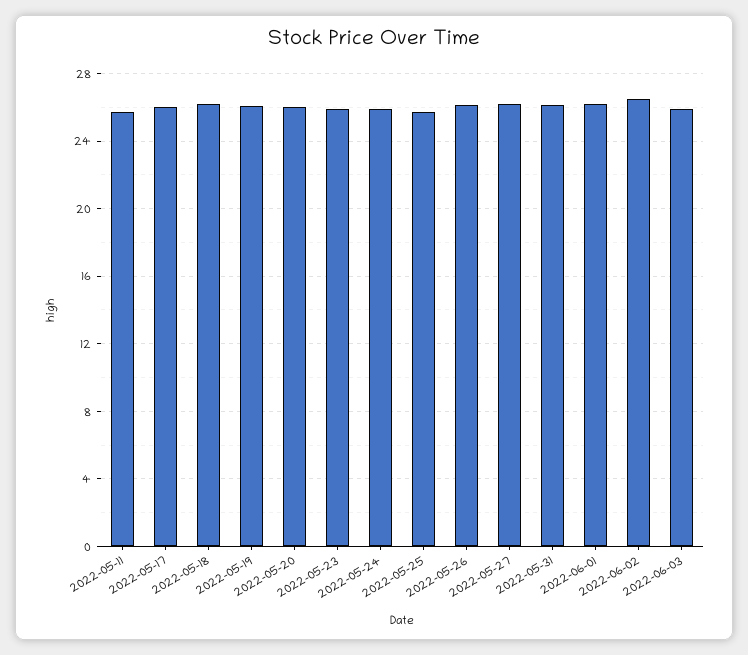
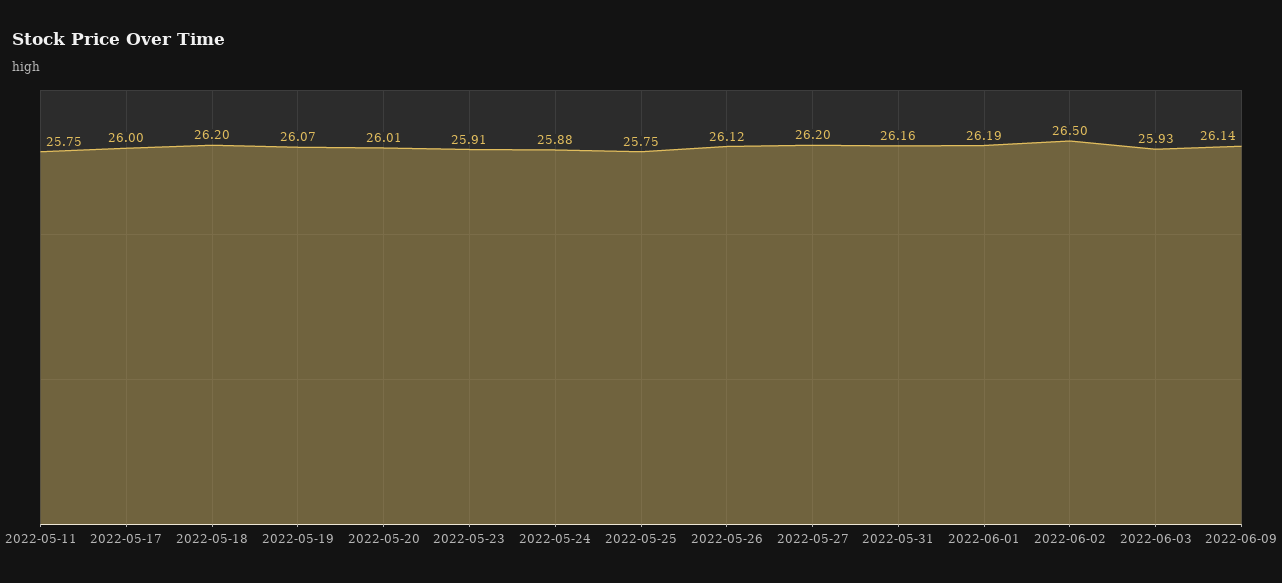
2022-06-09: none -> 26.14

